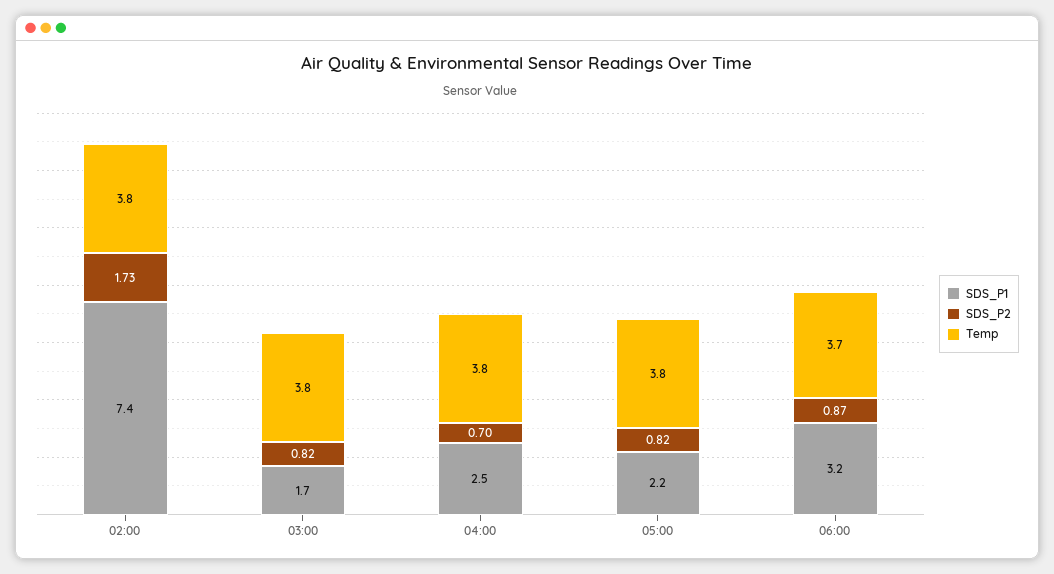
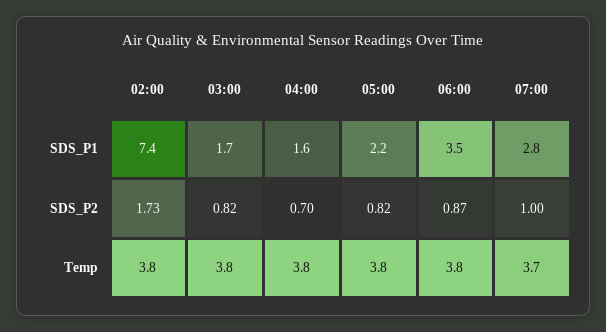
SDS_P1, 04:00: 2.5 -> 1.6
SDS_P1, 06:00: 3.2 -> 3.5
Temp, 06:00: 3.7 -> 3.8
SDS_P1, 07:00: none -> 2.8
SDS_P2, 07:00: none -> 1
Temp, 07:00: none -> 3.7

